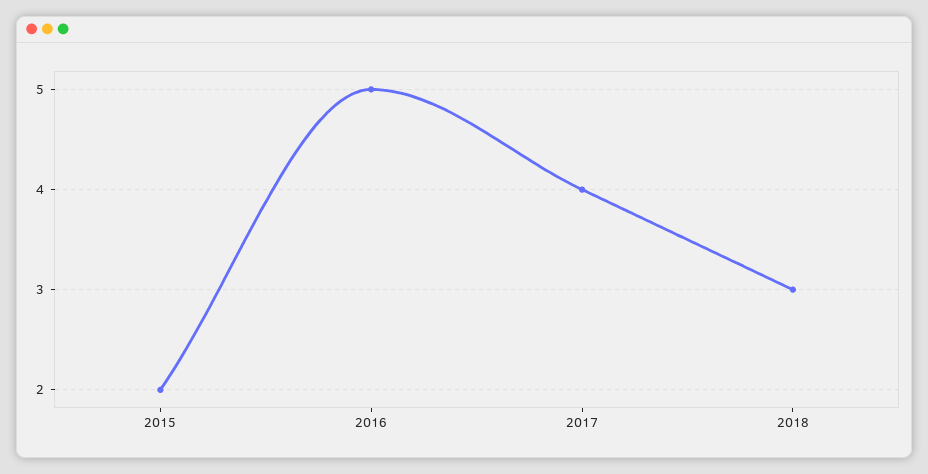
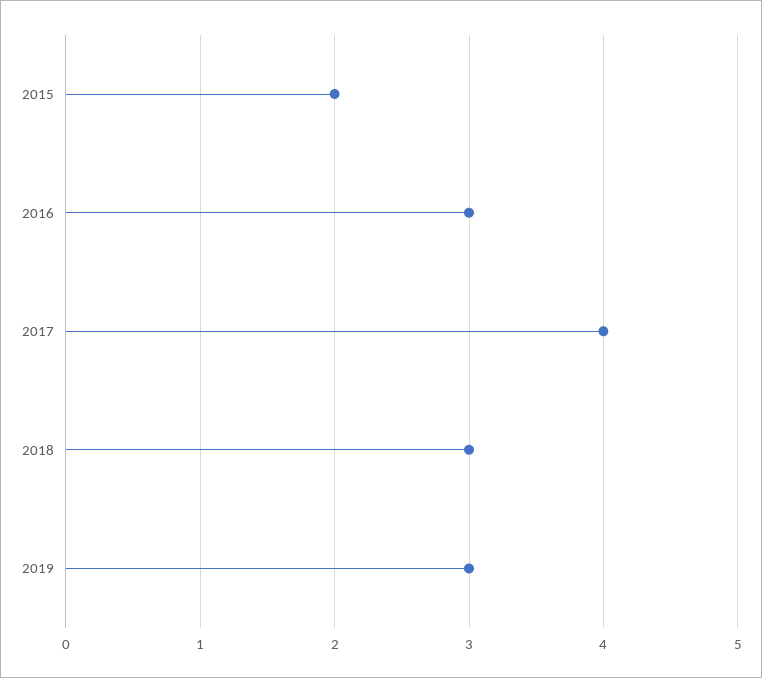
2016: 5 -> 3
2019: none -> 3

